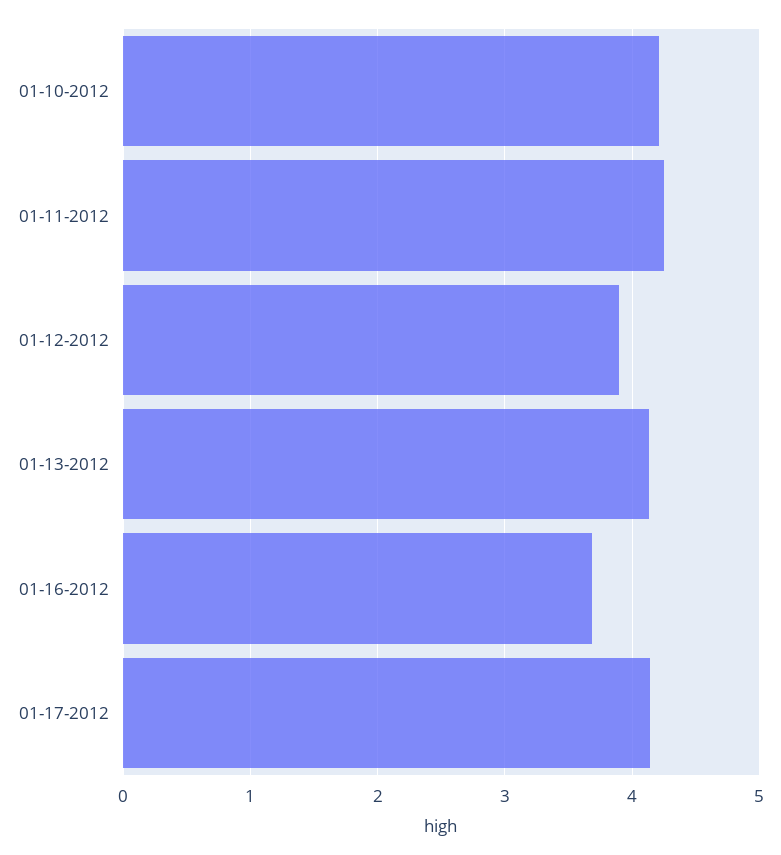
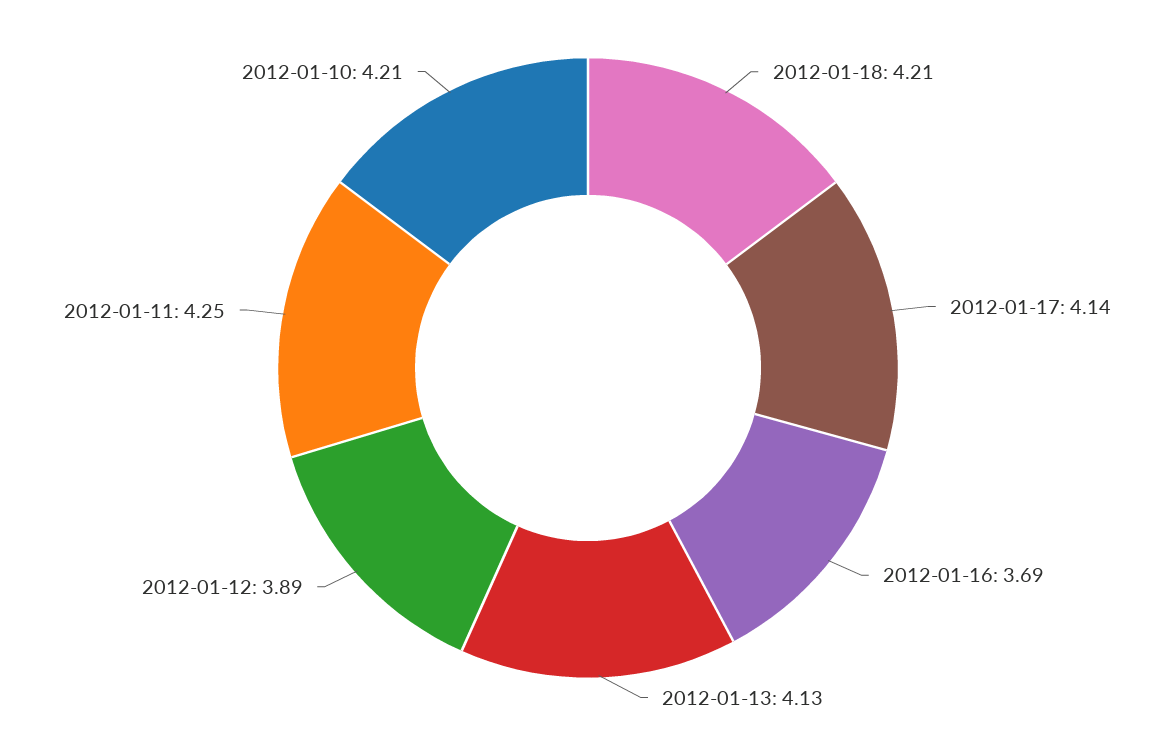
2012-01-18: none -> 4.21

